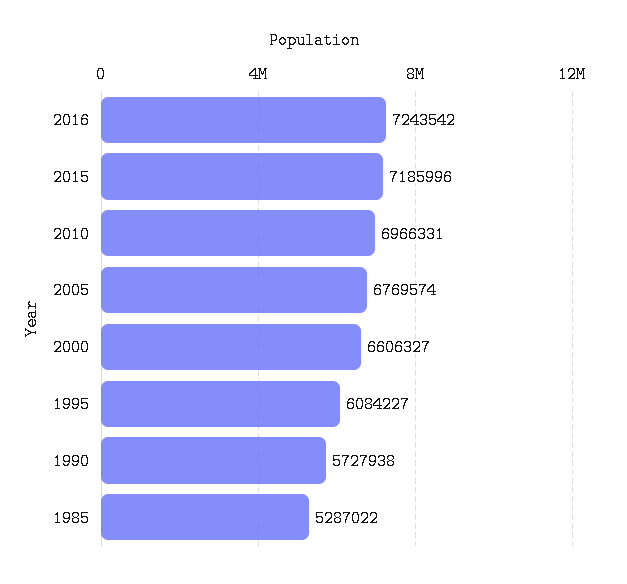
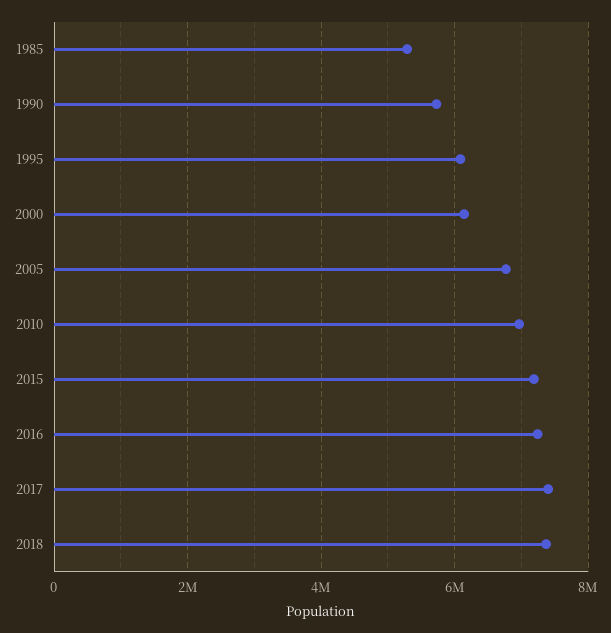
2000: 6606327 -> 6200000
2017: none -> 7400000
2018: none -> 7400000

